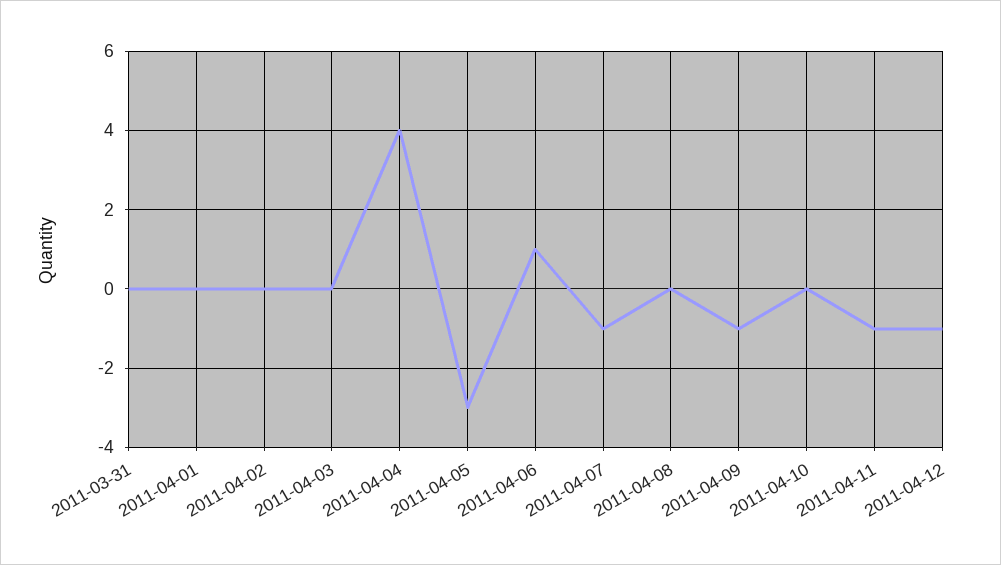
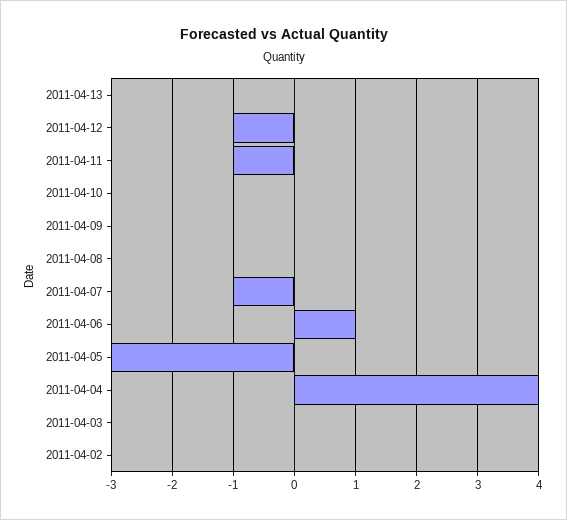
2011-03-31: 0 -> none
2011-04-01: 0 -> none
2011-04-09: -1 -> 0
2011-04-13: none -> 0

